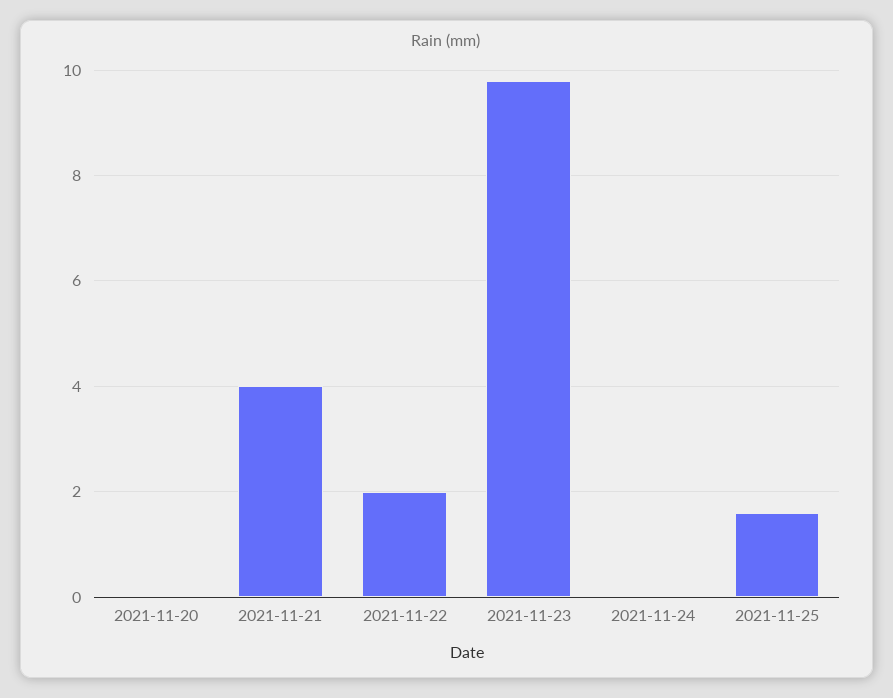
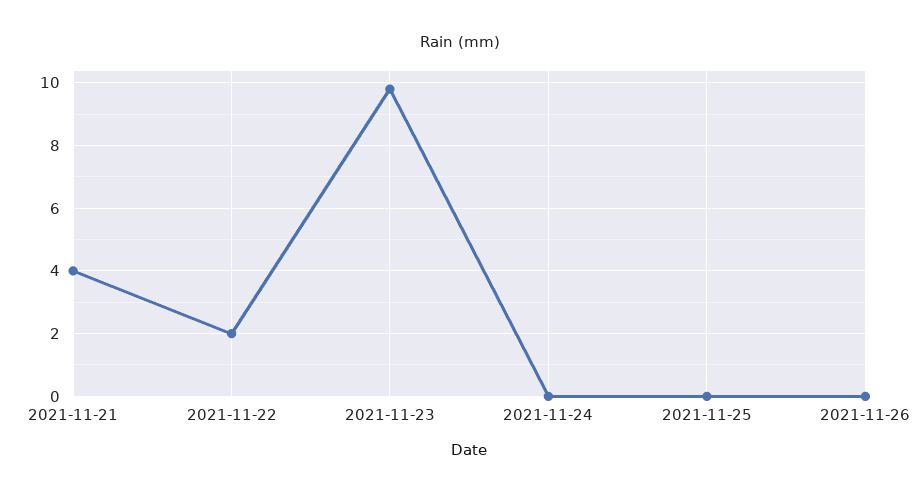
2021-11-20: 0 -> none
2021-11-25: 1.5 -> 0
2021-11-26: none -> 0

